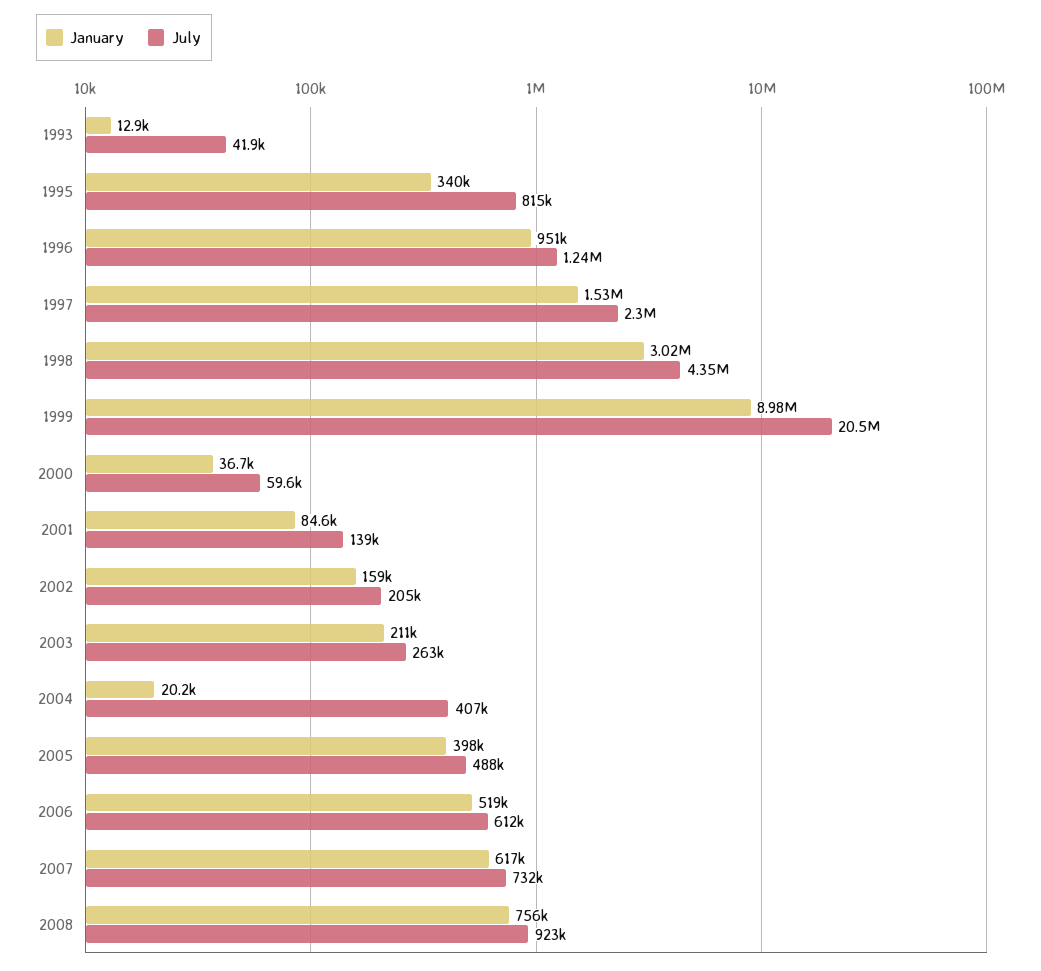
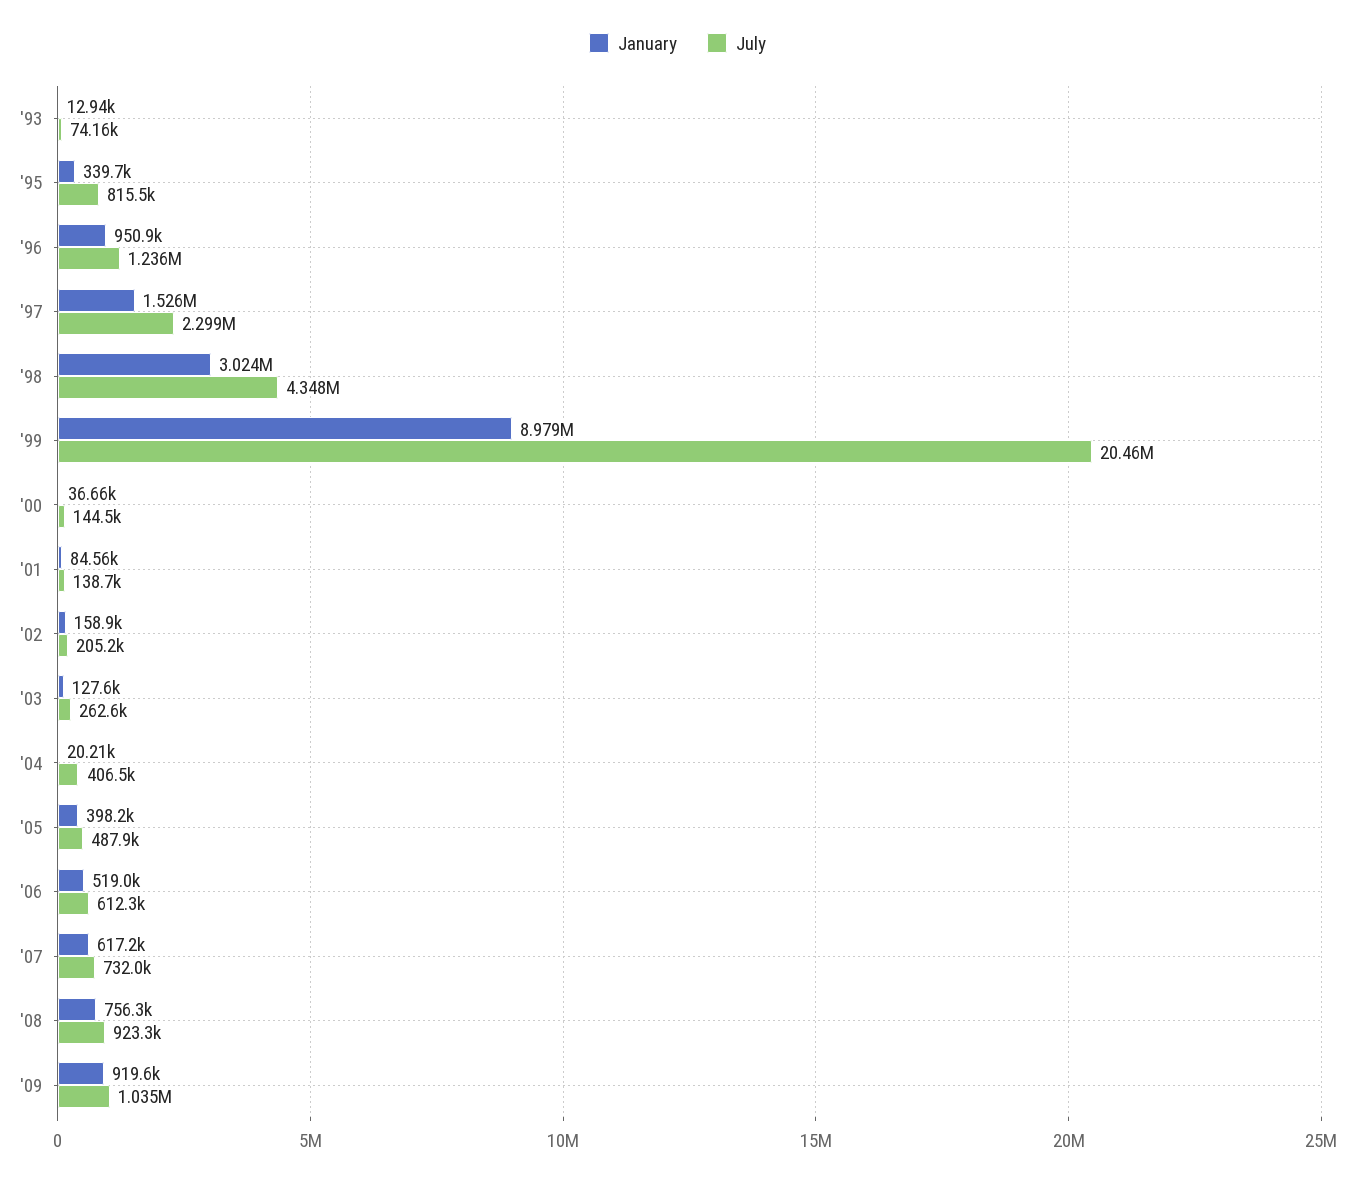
July, 1993: 41900 -> 74160
July, 2000: 59600 -> 144500
January, 2003: 211000 -> 127600
January, '09: none -> 919600
July, '09: none -> 1035000

